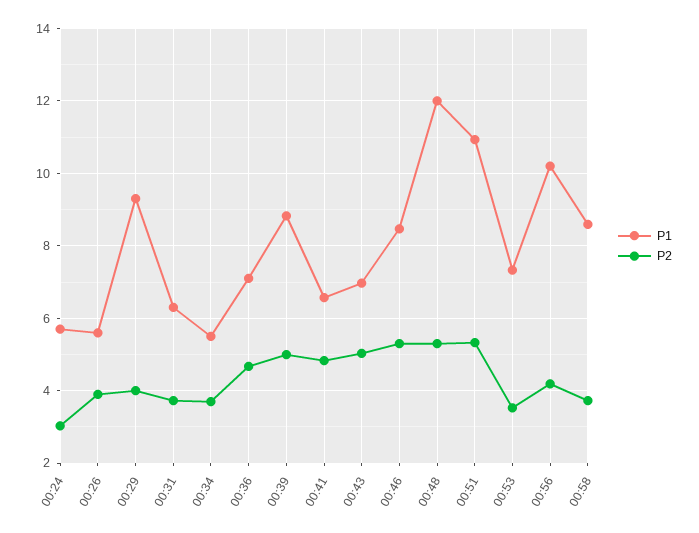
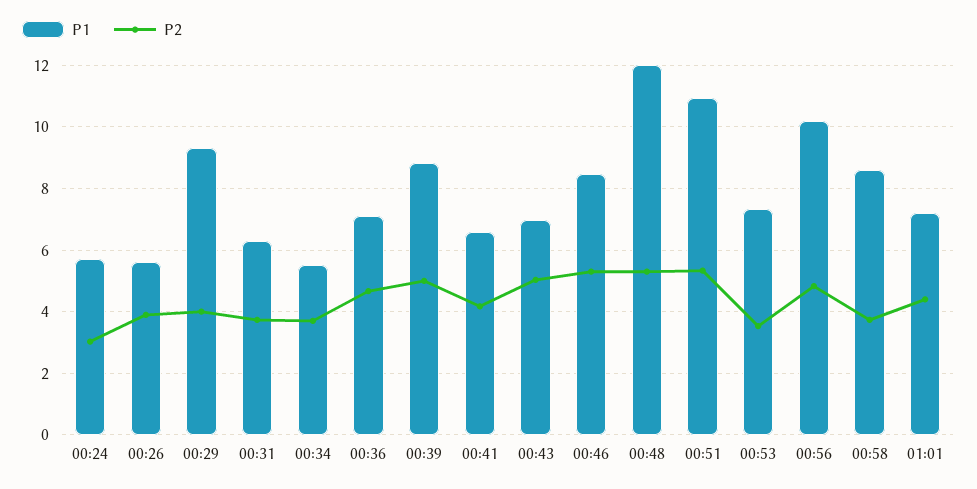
P2, 00:41: 4.8 -> 4.2
P2, 00:56: 4.2 -> 4.8
P1, 01:01: none -> 7.2
P2, 01:01: none -> 4.4

